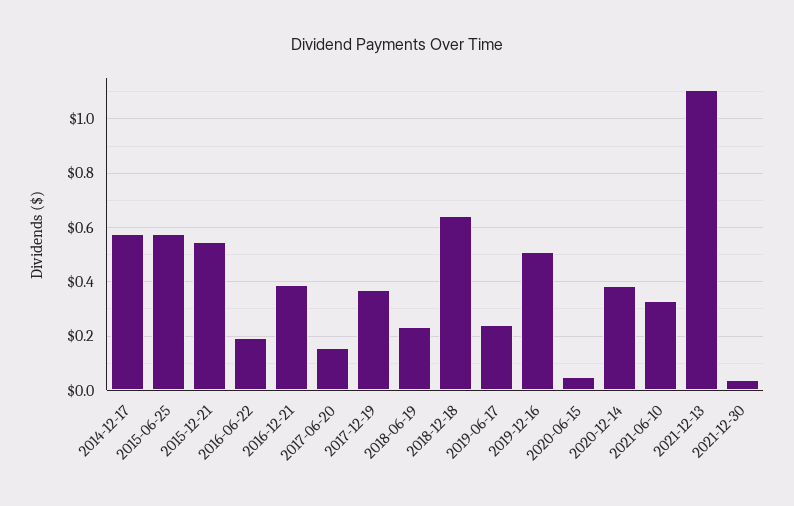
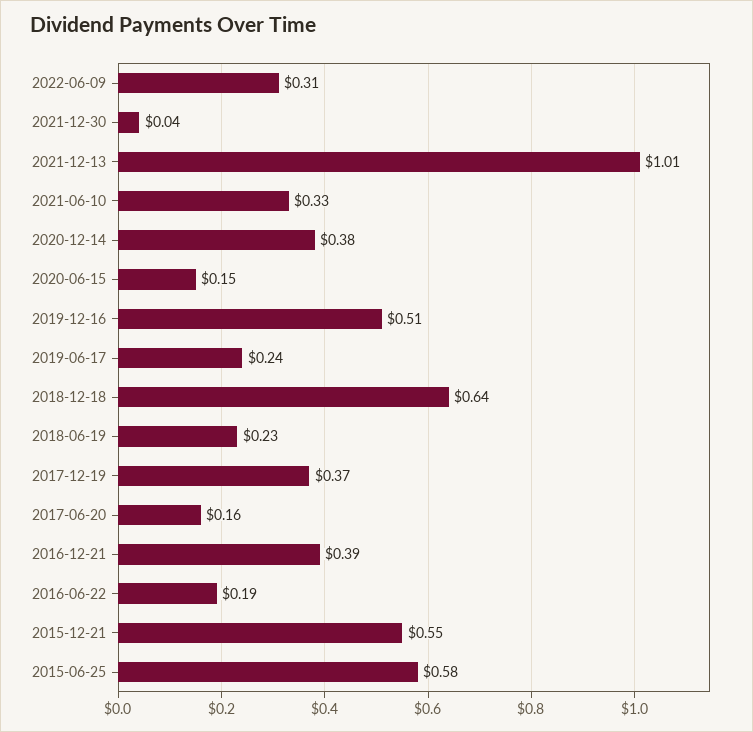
2014-12-17: 0.575 -> none
2020-06-15: 0.05 -> 0.15
2021-12-13: 1.1 -> 1.01
2022-06-09: none -> 0.31

